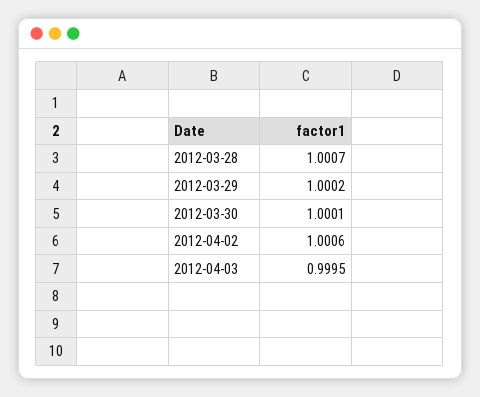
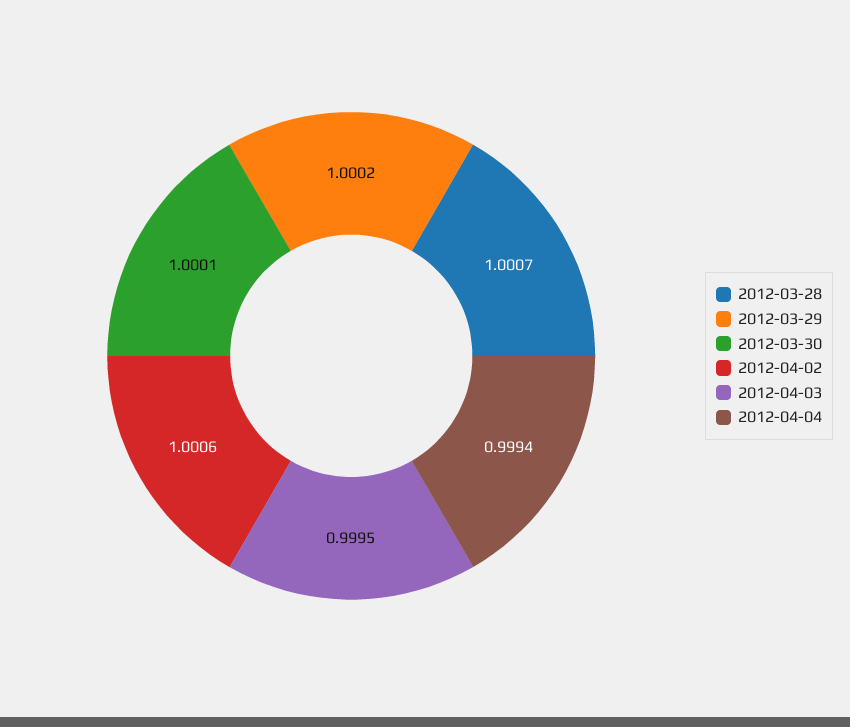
2012-04-04: none -> 0.9994

